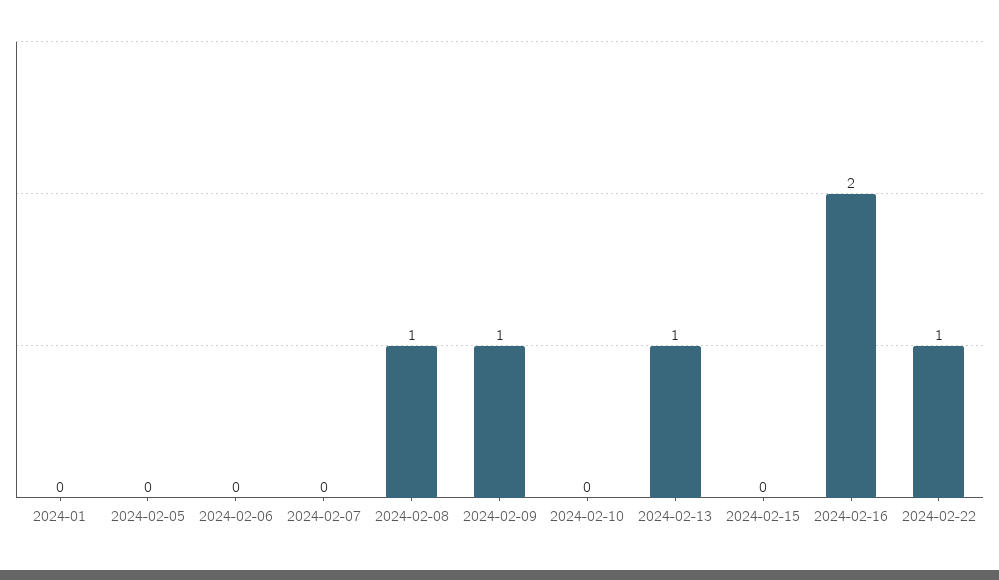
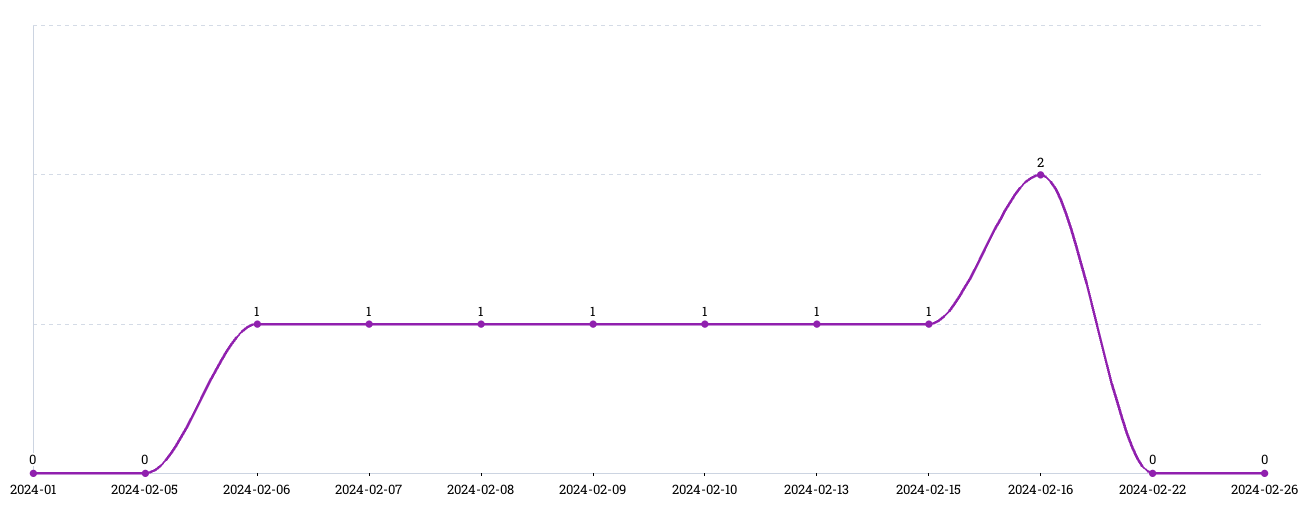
2024-02-06: 0 -> 1
2024-02-07: 0 -> 1
2024-02-10: 0 -> 1
2024-02-15: 0 -> 1
2024-02-22: 1 -> 0
2024-02-26: none -> 0

